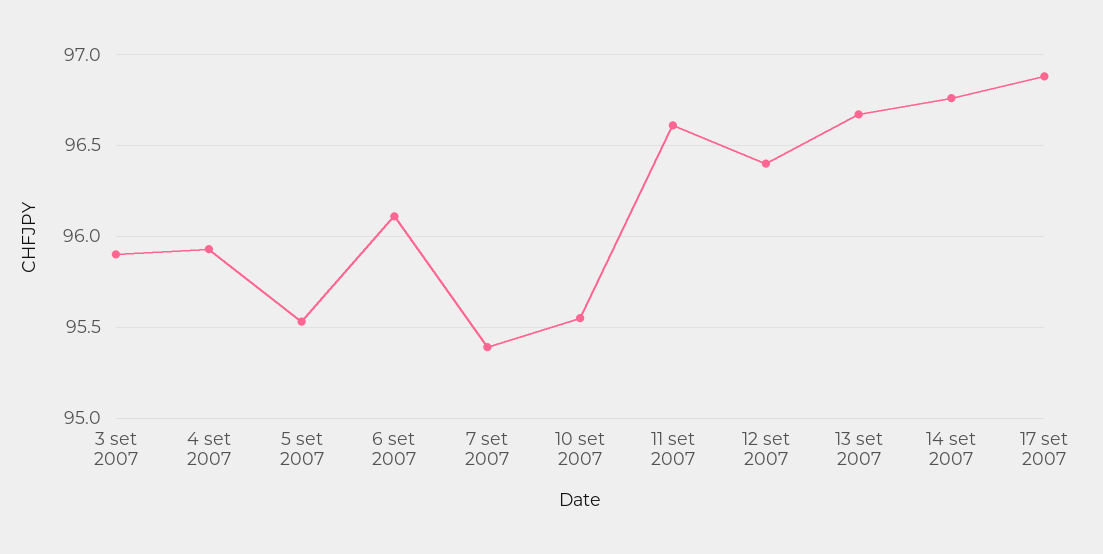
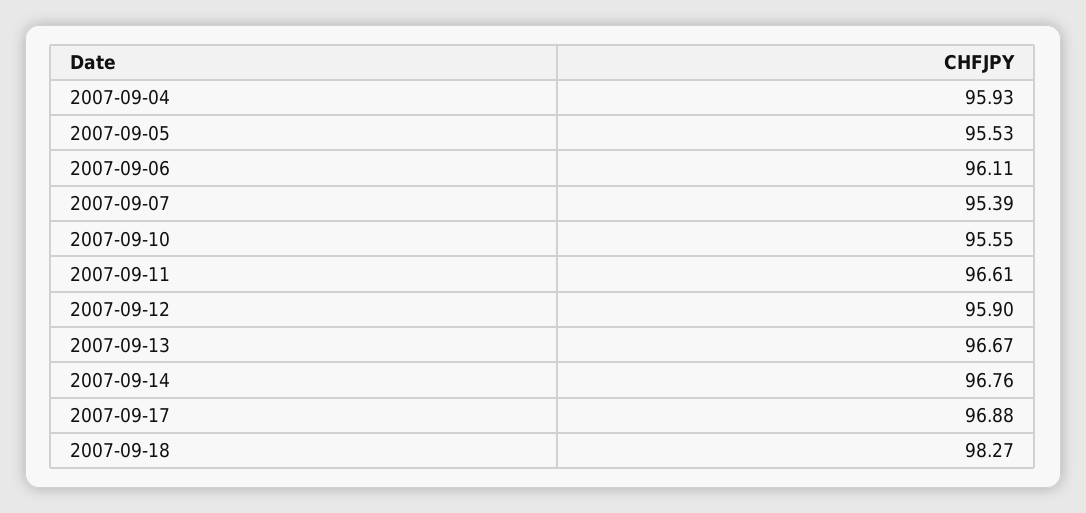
3 set 2007: 95.9 -> none
12 set 2007: 96.4 -> 95.9
2007-09-18: none -> 98.27

